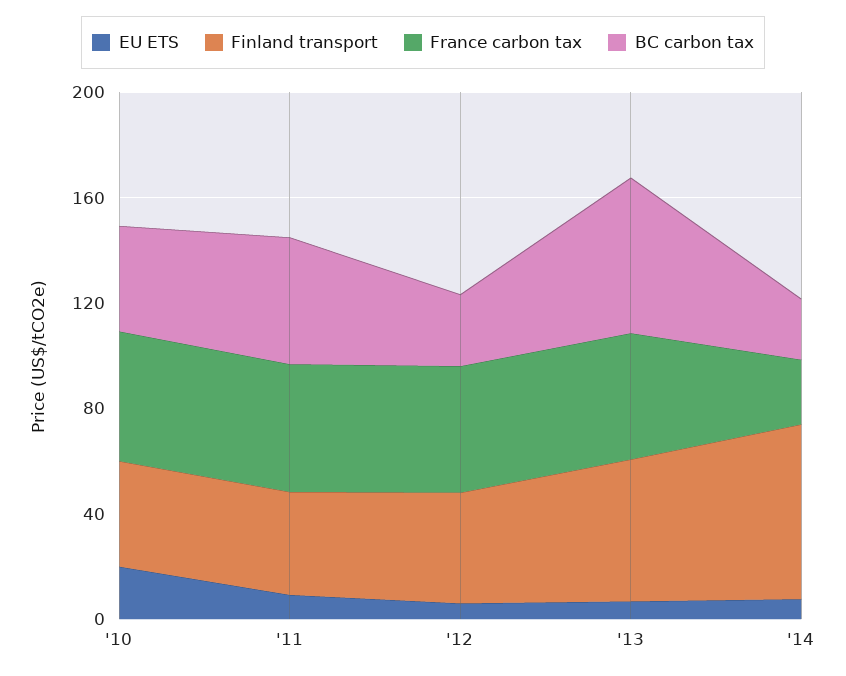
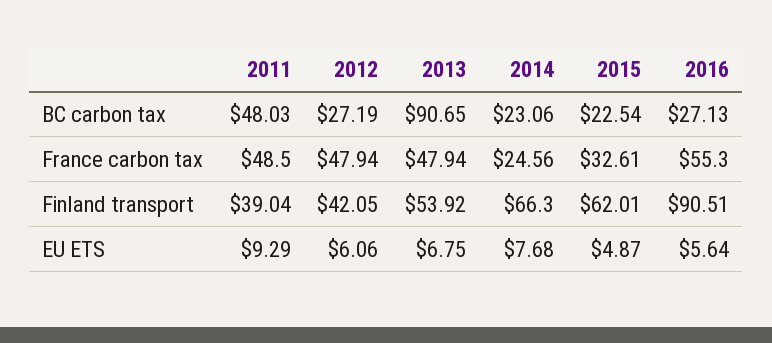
EU ETS, '10: 20 -> none
Finland transport, '10: 40 -> none
France carbon tax, '10: 50 -> none
BC carbon tax, '10: 40 -> none
BC carbon tax, '13: 60 -> 90.65
BC carbon tax, 2015: none -> 22.54
BC carbon tax, 2016: none -> 27.13
France carbon tax, 2015: none -> 32.61
France carbon tax, 2016: none -> 55.3
Finland transport, 2015: none -> 62.01
Finland transport, 2016: none -> 90.51
EU ETS, 2015: none -> 4.87
EU ETS, 2016: none -> 5.64

